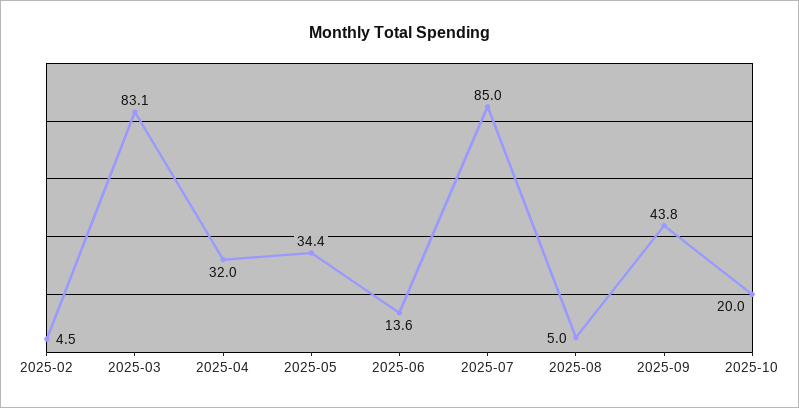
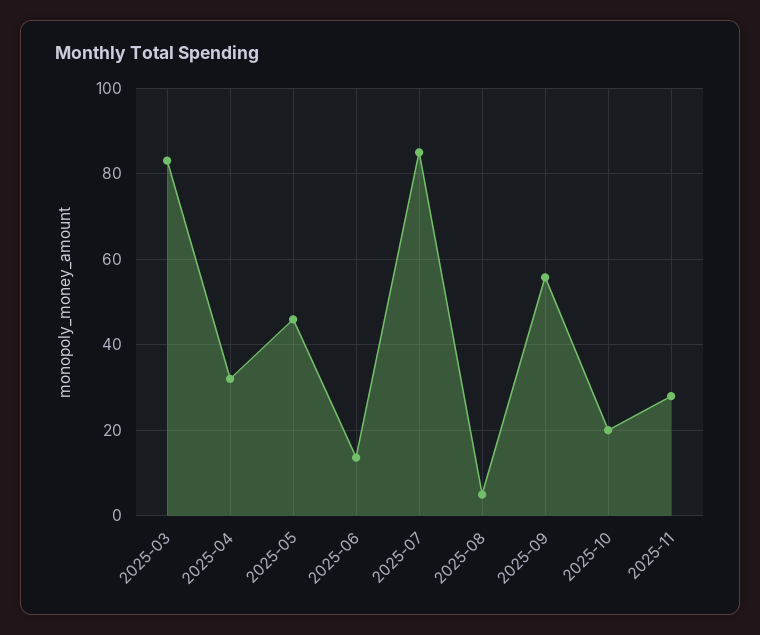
2025-02: 4.5 -> none
2025-05: 34.4 -> 46
2025-09: 43.8 -> 56
2025-11: none -> 28

